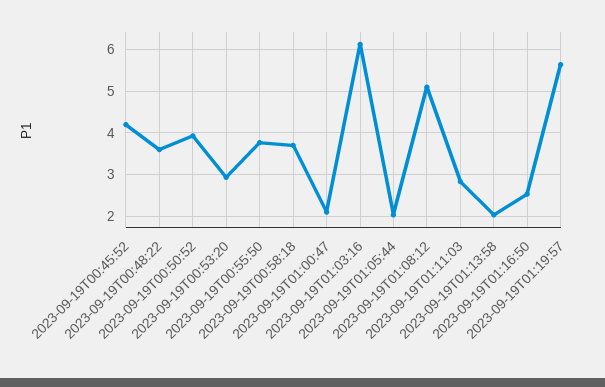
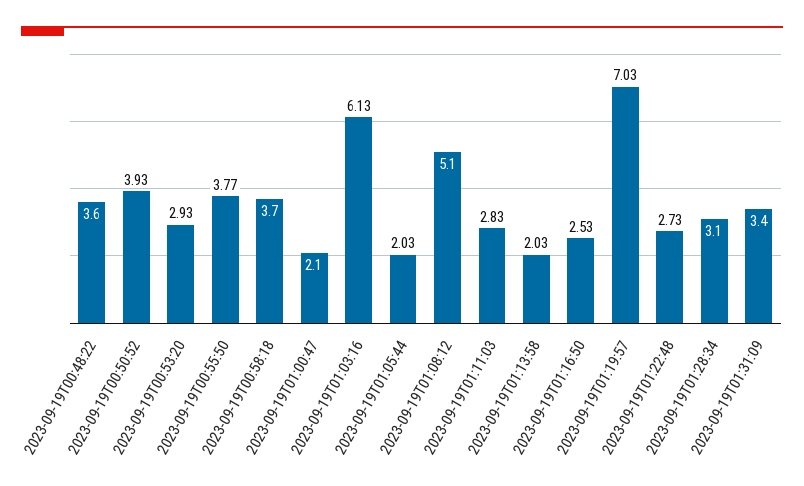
2023-09-19T00:45:52: 4.2 -> none
2023-09-19T01:19:57: 5.6 -> 7.03
2023-09-19T01:22:48: none -> 2.73
2023-09-19T01:28:34: none -> 3.1
2023-09-19T01:31:09: none -> 3.4

